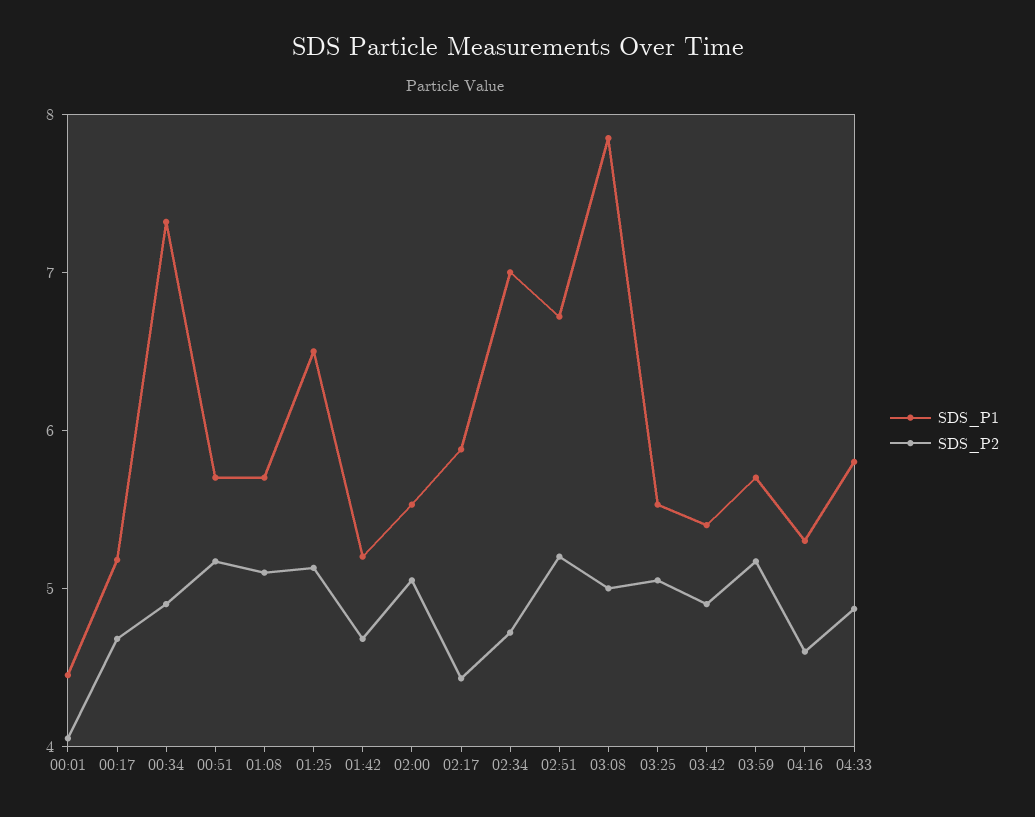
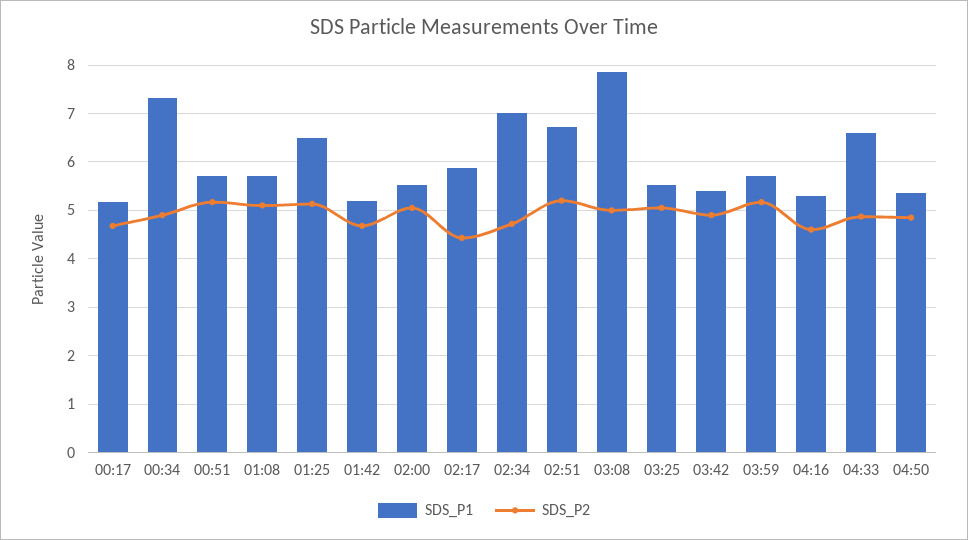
SDS_P1, 00:01: 4.4 -> none
SDS_P2, 00:01: 4 -> none
SDS_P1, 04:33: 5.8 -> 6.6
SDS_P1, 04:50: none -> 5.4
SDS_P2, 04:50: none -> 4.8

